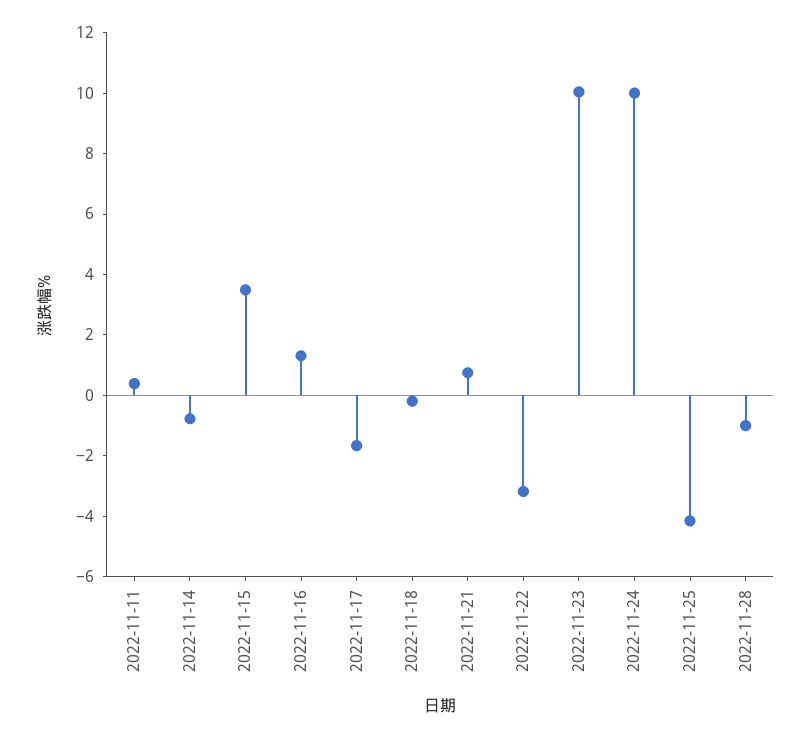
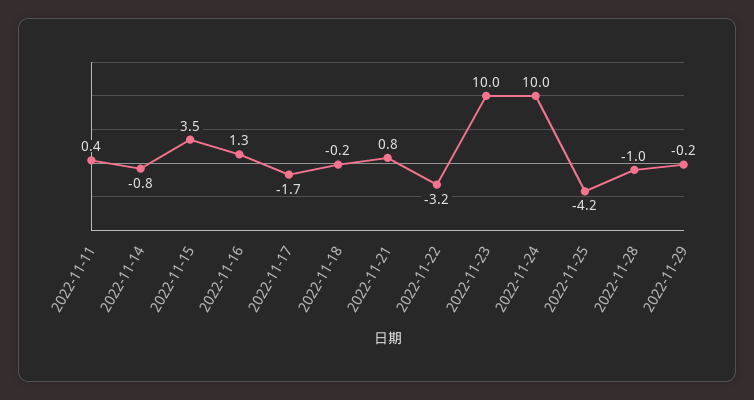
2022-11-29: none -> -0.2

